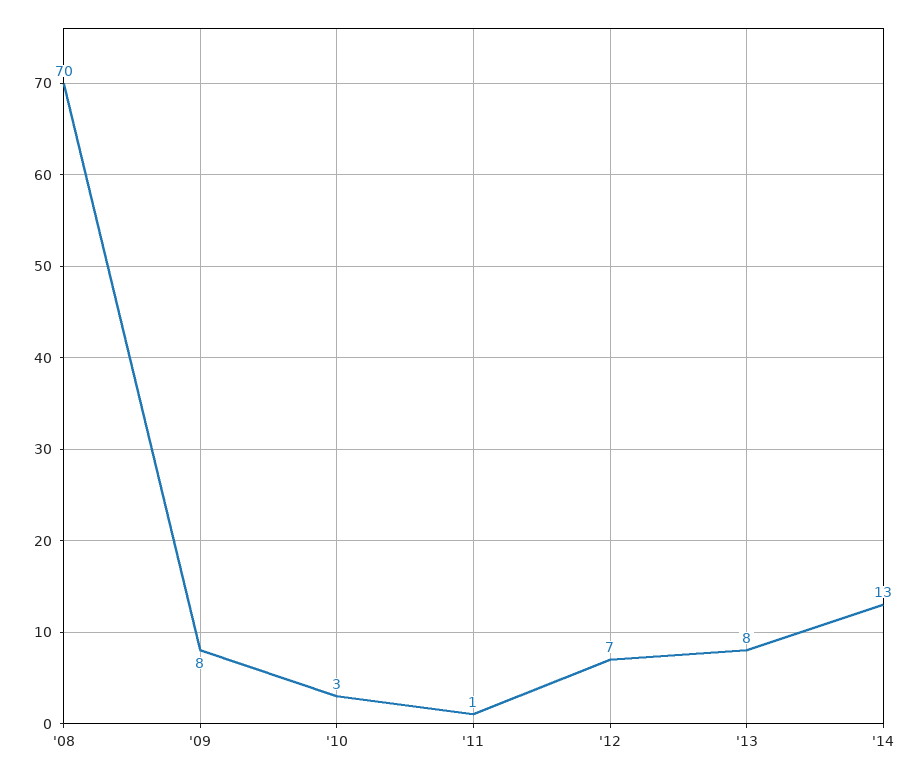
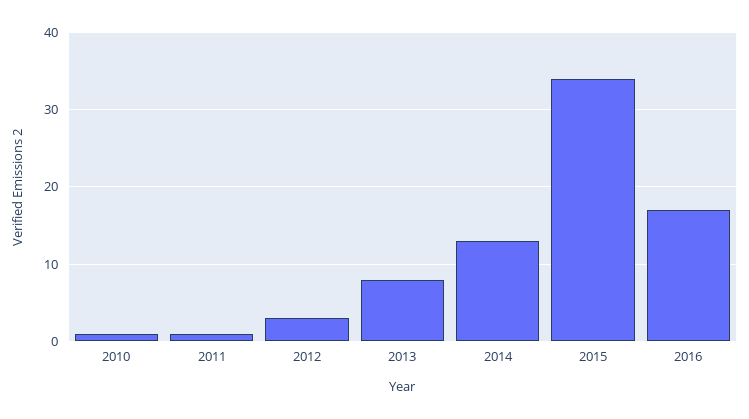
'08: 70 -> none
'09: 8 -> none
'10: 3 -> 1
'12: 7 -> 3
2015: none -> 34
2016: none -> 17

